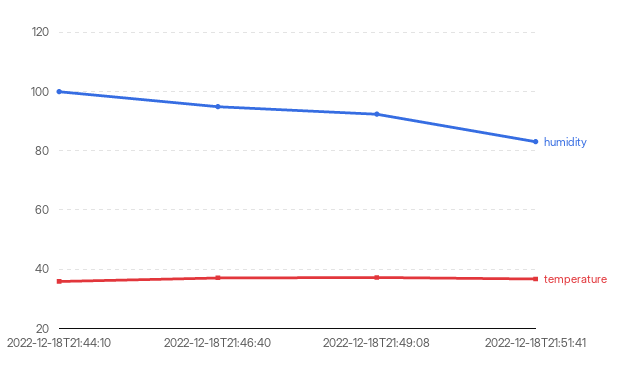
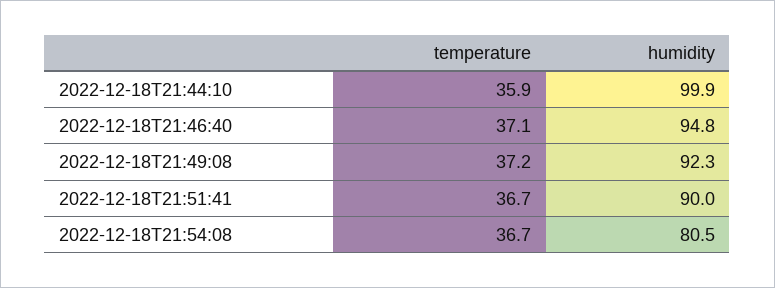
humidity, 2022-12-18T21:51:41: 82.5 -> 90
temperature, 2022-12-18T21:54:08: none -> 36.7
humidity, 2022-12-18T21:54:08: none -> 80.5

